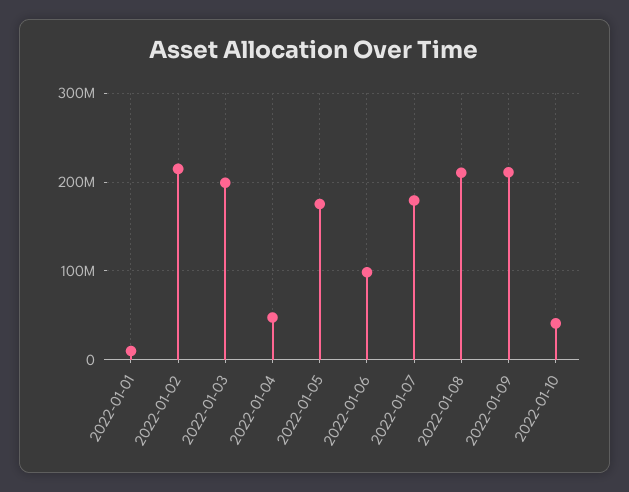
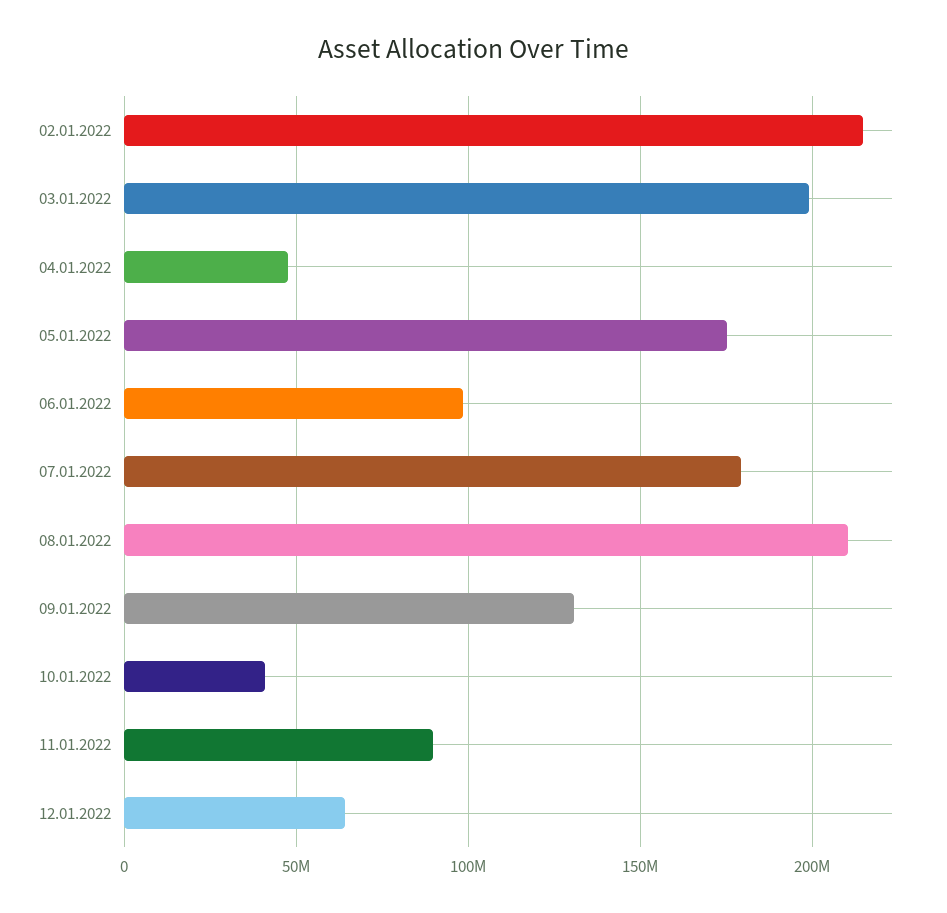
2022-01-01: 10000000 -> none
2022-01-09: 210000000 -> 130000000
11.01.2022: none -> 90000000
12.01.2022: none -> 65000000

